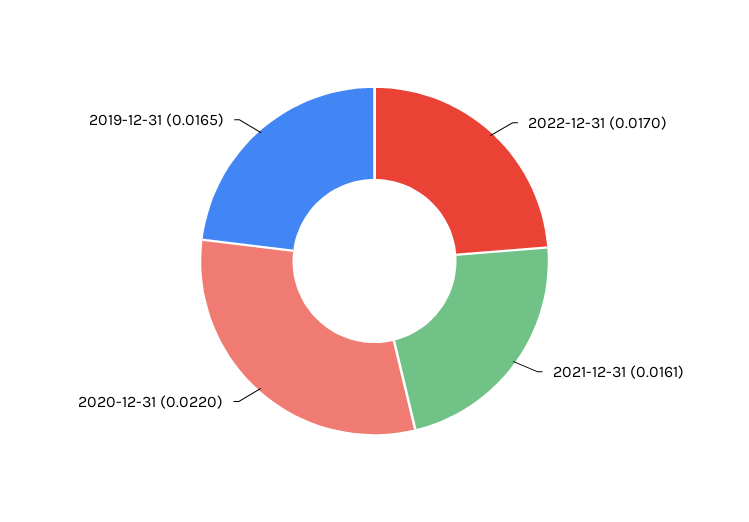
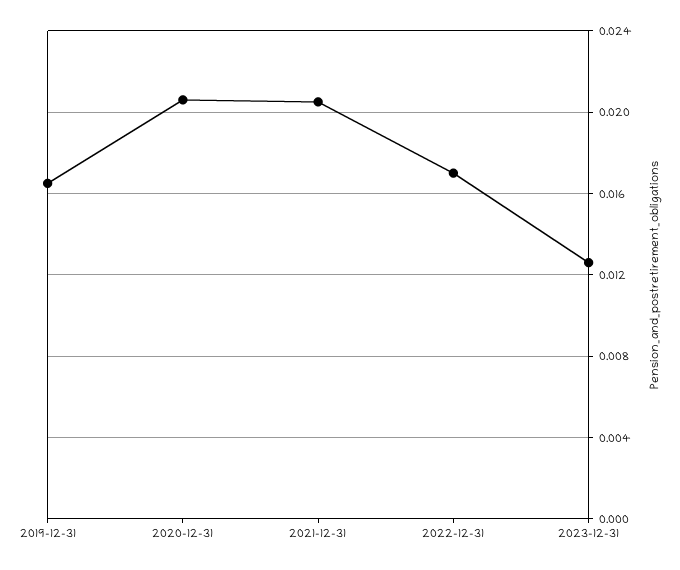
2021-12-31: 0.0161 -> 0.0205
2020-12-31: 0.022 -> 0.0205
2023-12-31: none -> 0.0125

